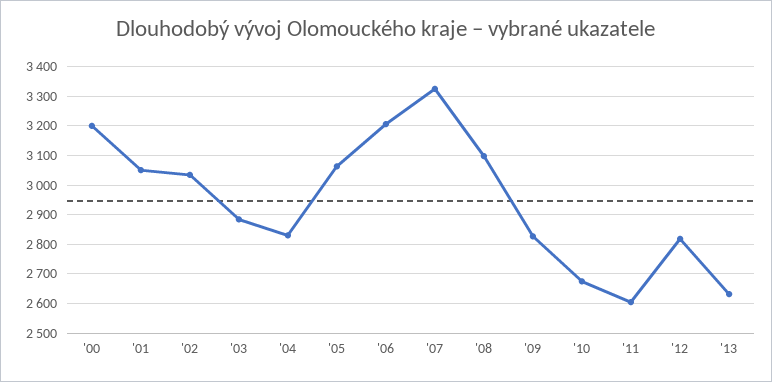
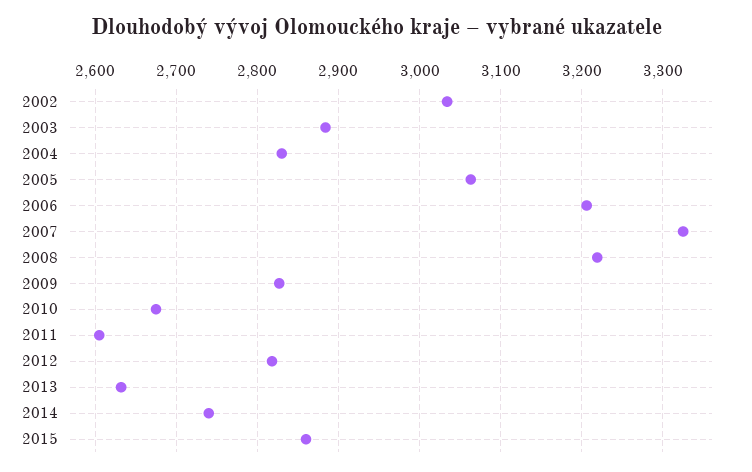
'00: 3200 -> none
'01: 3050 -> none
'08: 3100 -> 3220
2014: none -> 2740
2015: none -> 2860

